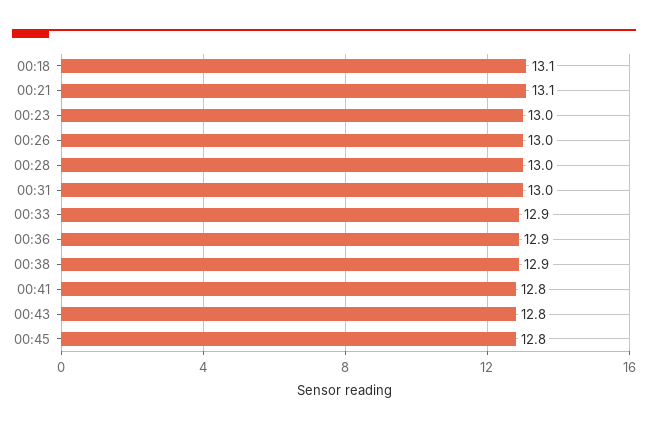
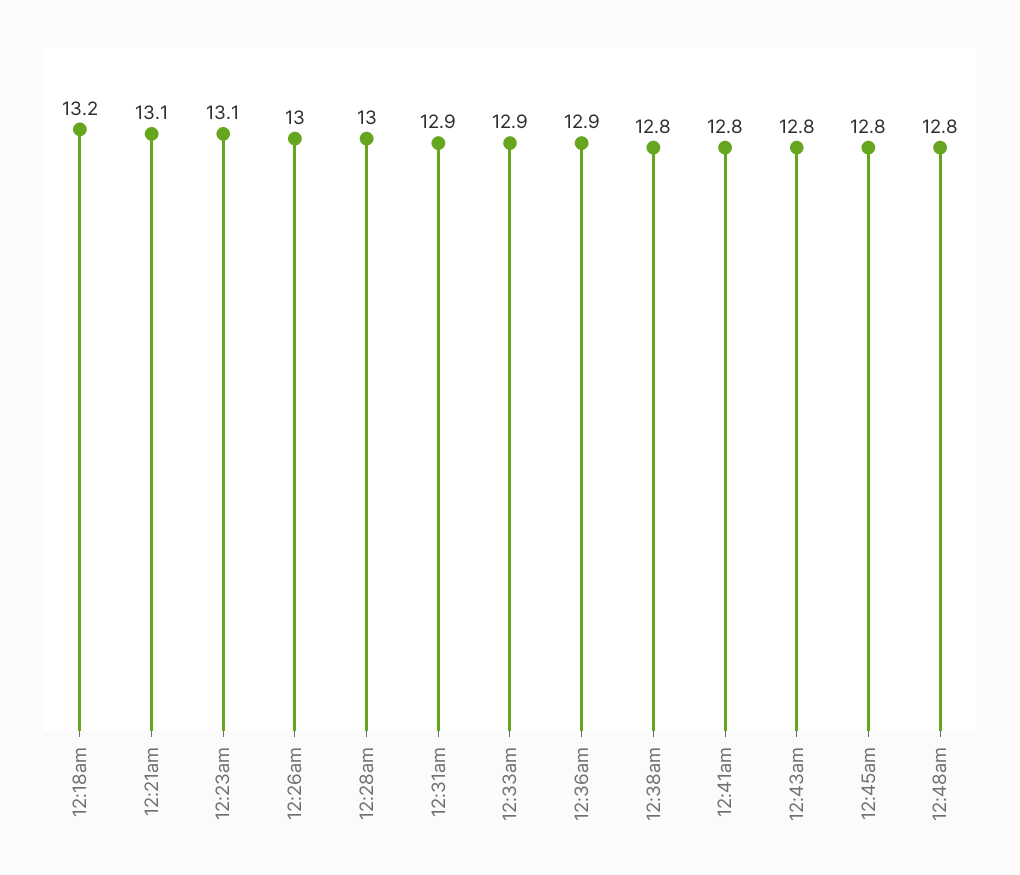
00:18: 13.1 -> 13.2
00:23: 13 -> 13.1
00:31: 13 -> 12.9
00:38: 12.9 -> 12.8
12:48am: none -> 12.8

